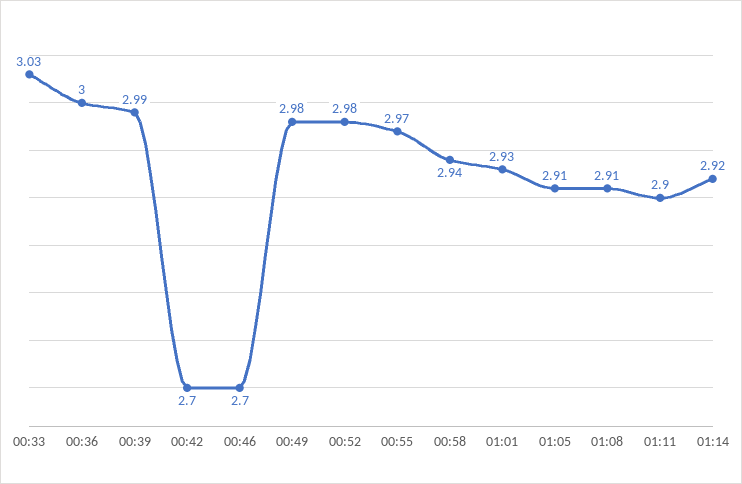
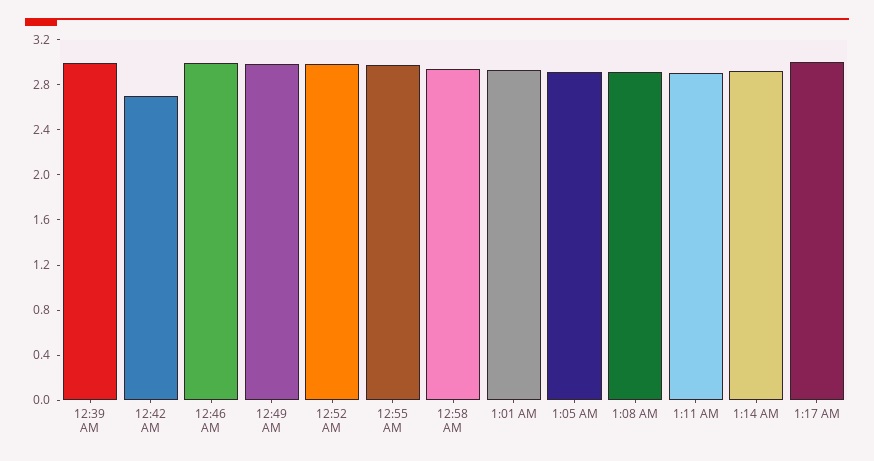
00:33: 3.03 -> none
00:36: 3 -> none
00:46: 2.7 -> 3
1:17 AM: none -> 3

